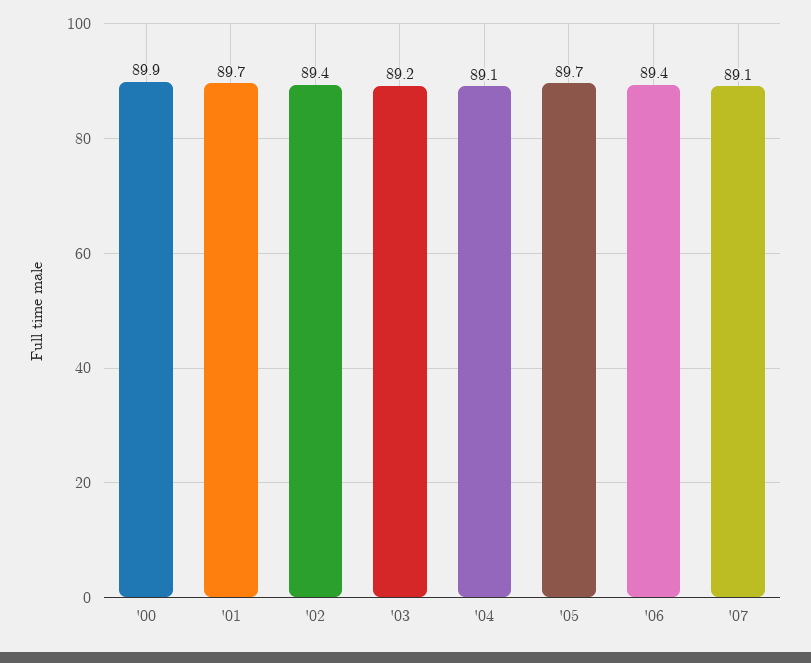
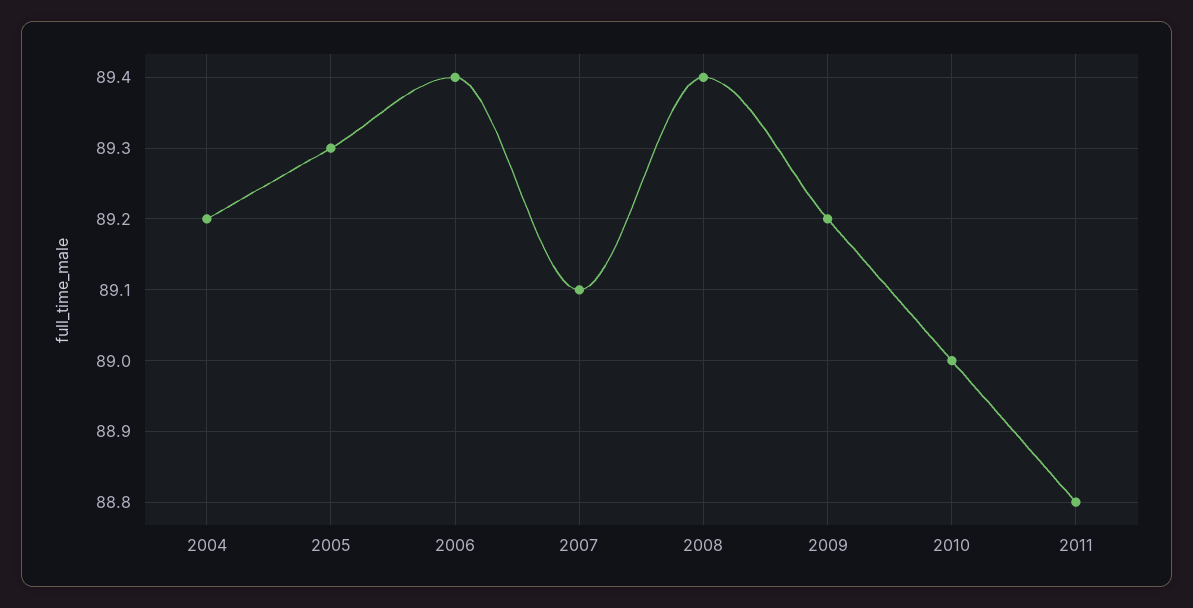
'00: 89.9 -> none
'01: 89.7 -> none
'02: 89.4 -> none
'03: 89.2 -> none
'04: 89.1 -> 89.2
'05: 89.7 -> 89.3
2008: none -> 89.4
2009: none -> 89.2
2010: none -> 89
2011: none -> 88.8

